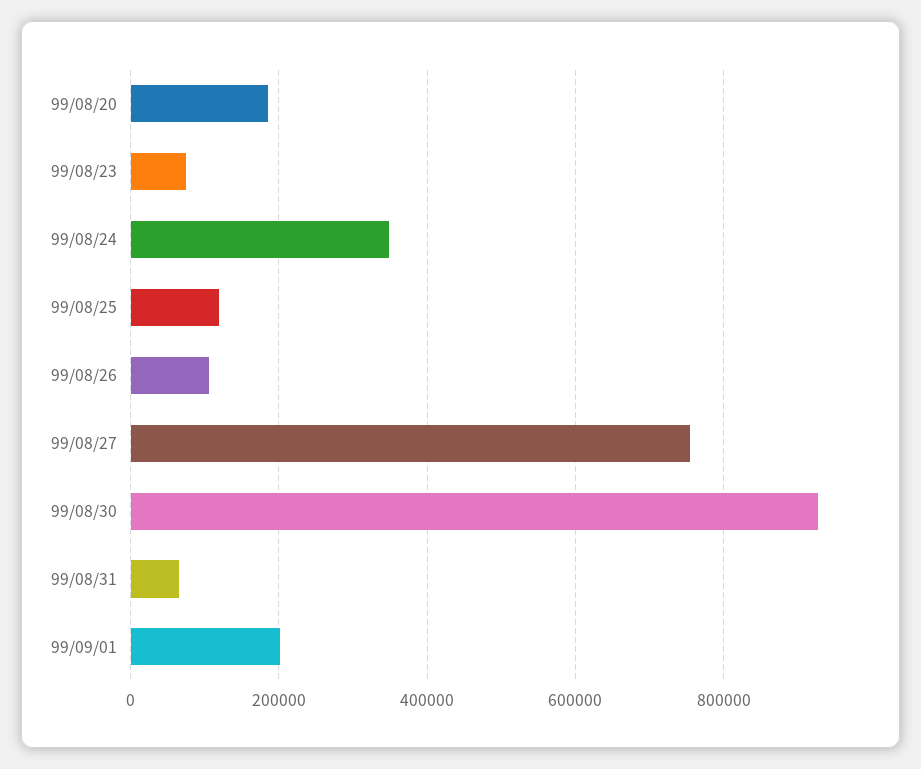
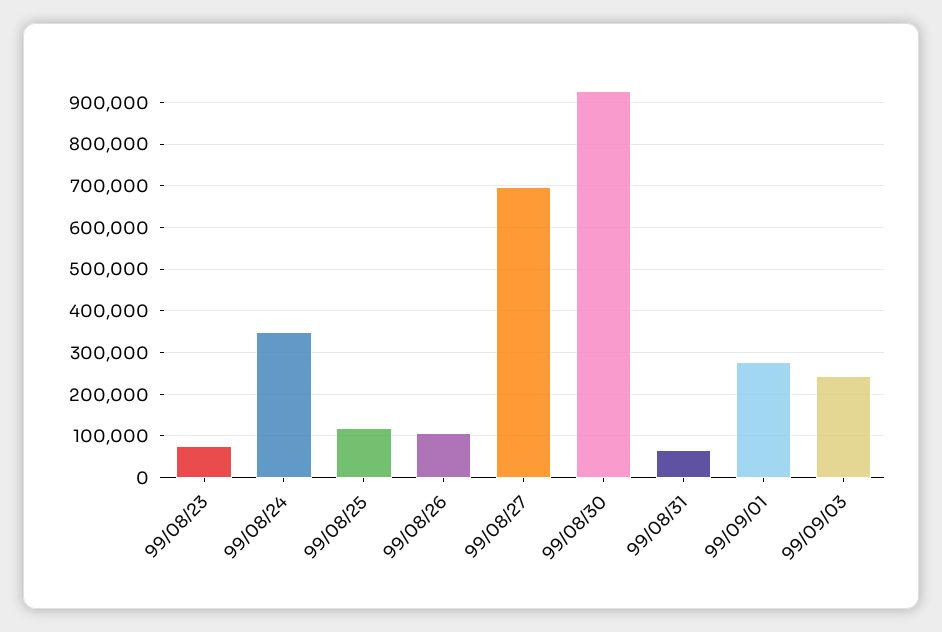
99/08/20: 180000 -> none
99/08/27: 760000 -> 700000
99/09/01: 200000 -> 280000
99/09/03: none -> 240000

